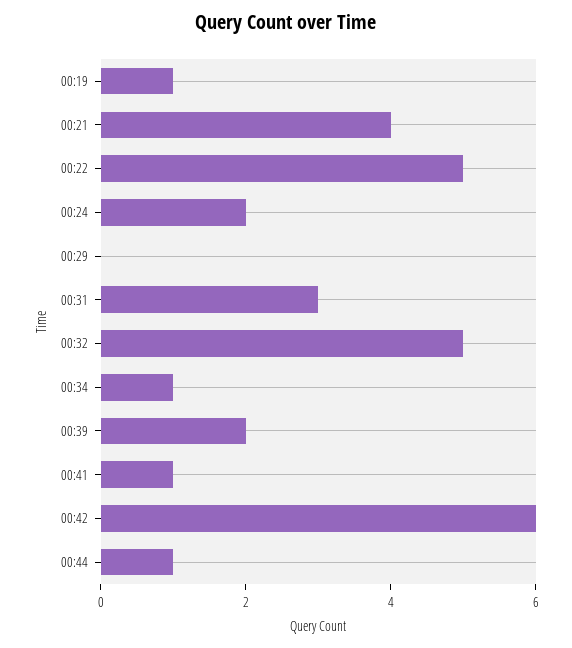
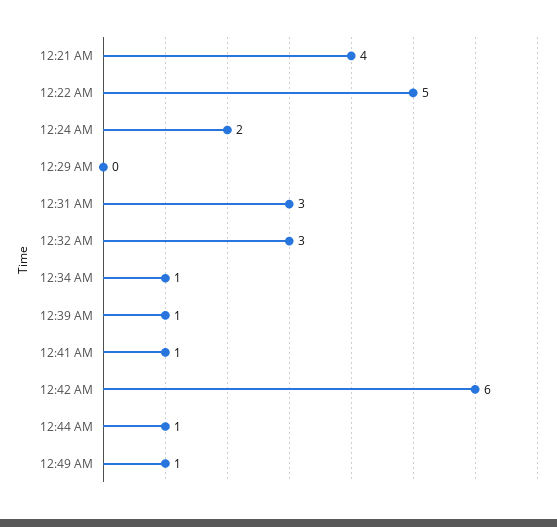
00:19: 1 -> none
00:32: 5 -> 3
00:39: 2 -> 1
12:49 AM: none -> 1

